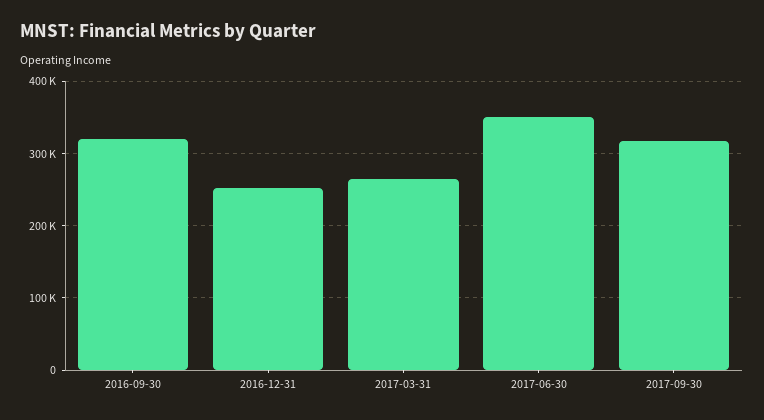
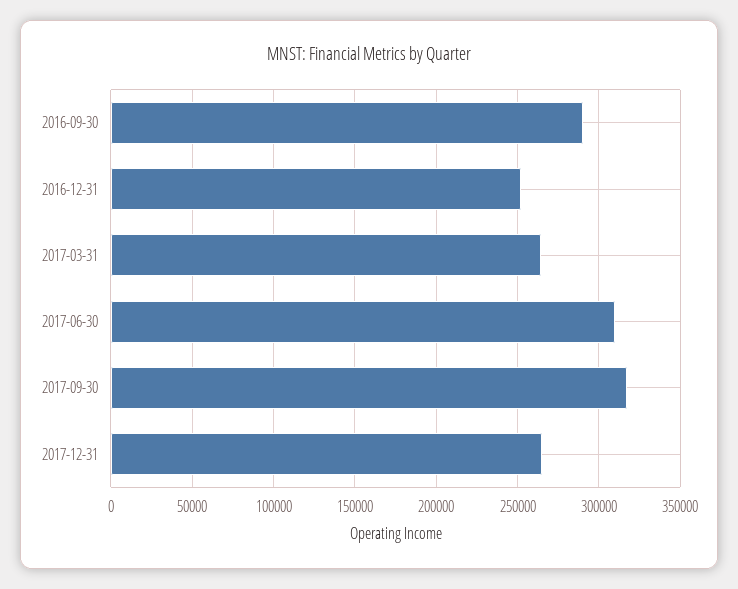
2016-09-30: 320000 -> 290000
2017-06-30: 350000 -> 310000
2017-12-31: none -> 265000

